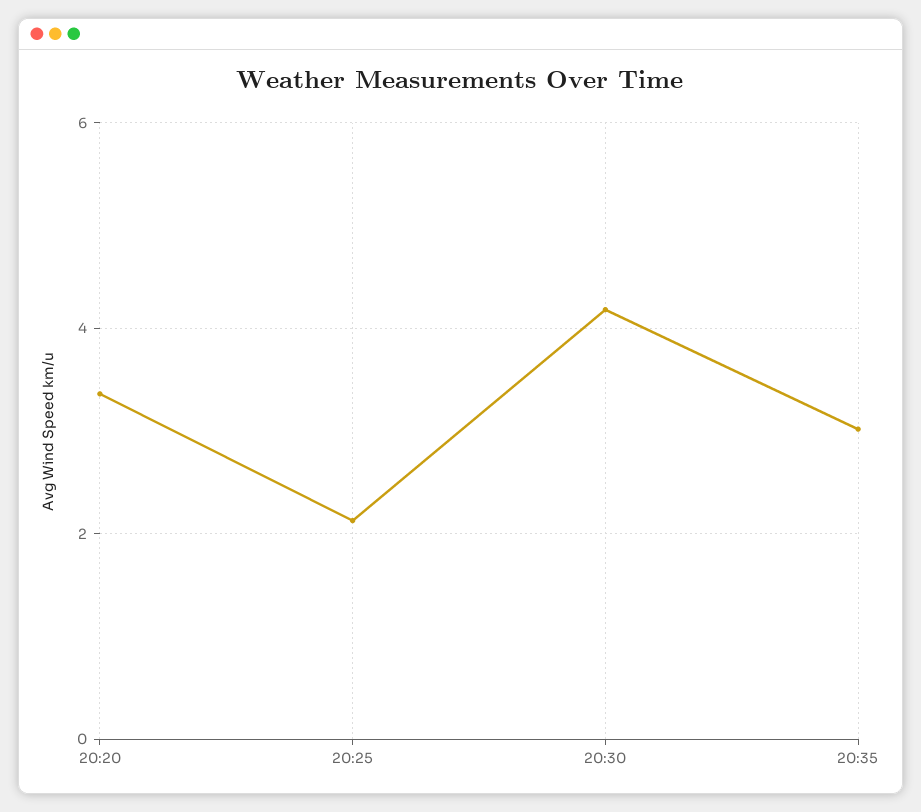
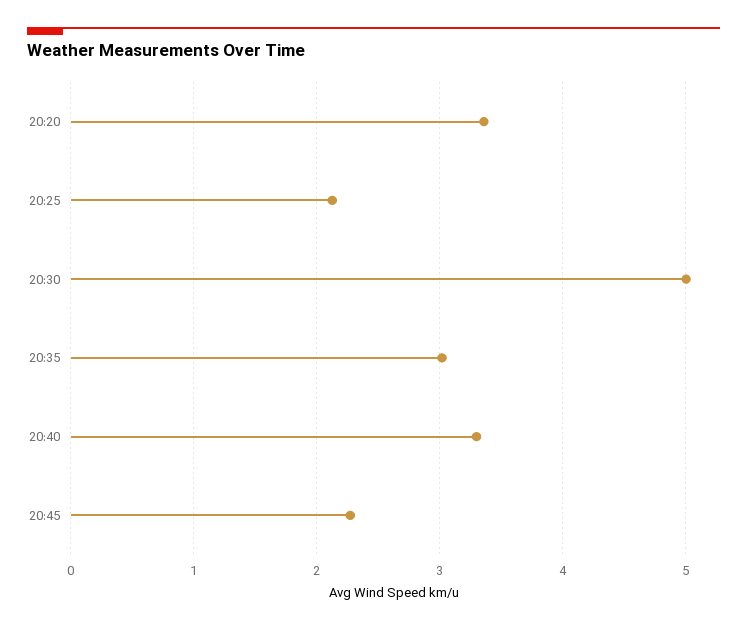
20:30: 4.2 -> 5
20:40: none -> 3.3
20:45: none -> 2.3

